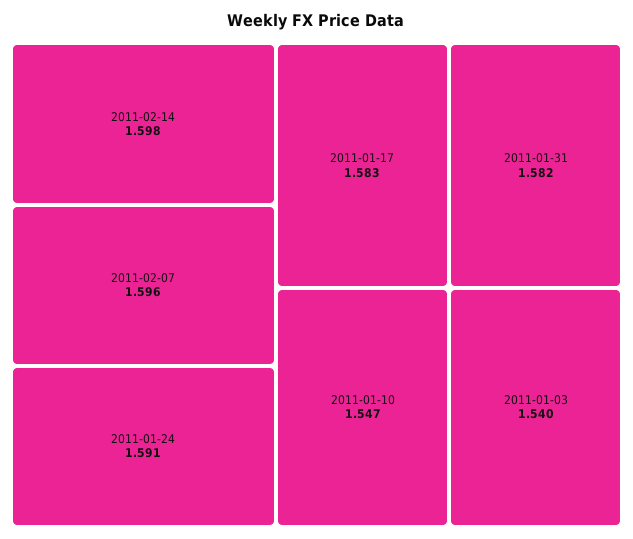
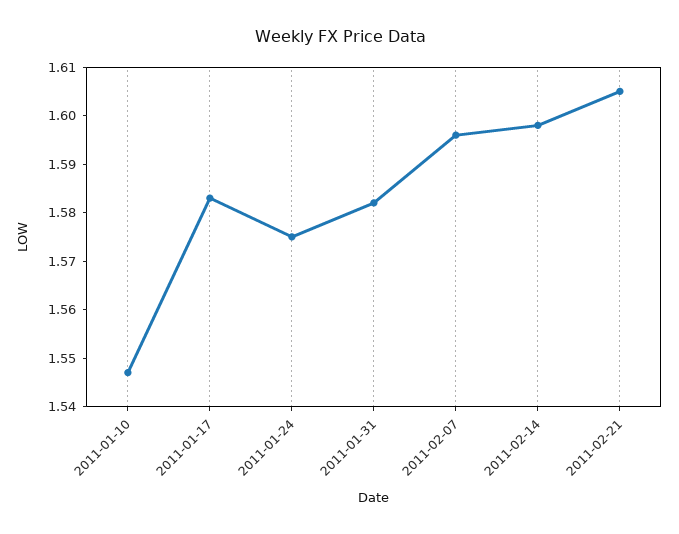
2011-01-24: 1.591 -> 1.575
2011-01-03: 1.54 -> none
2011-02-21: none -> 1.605

